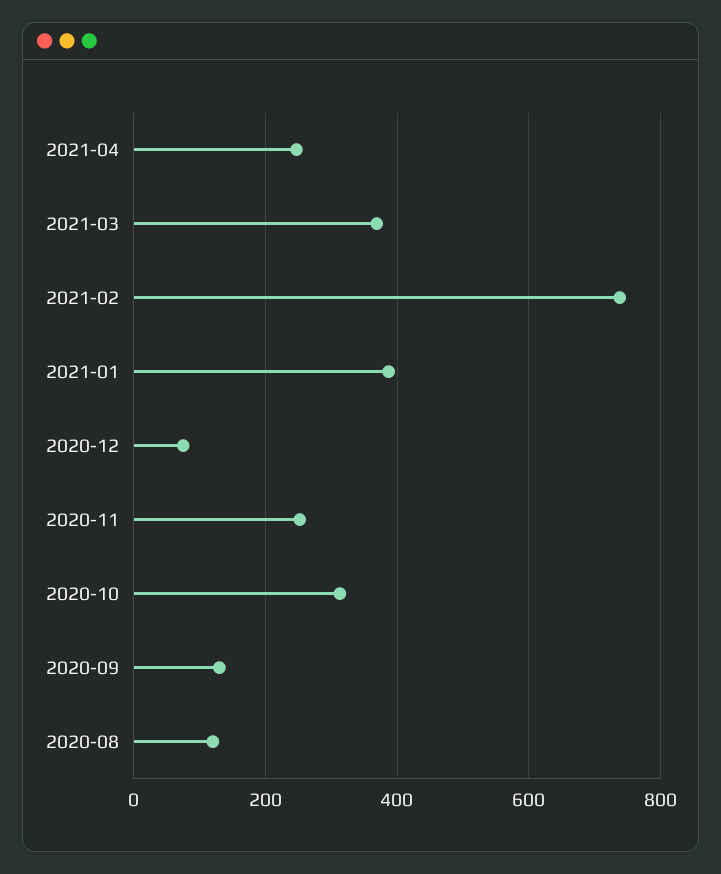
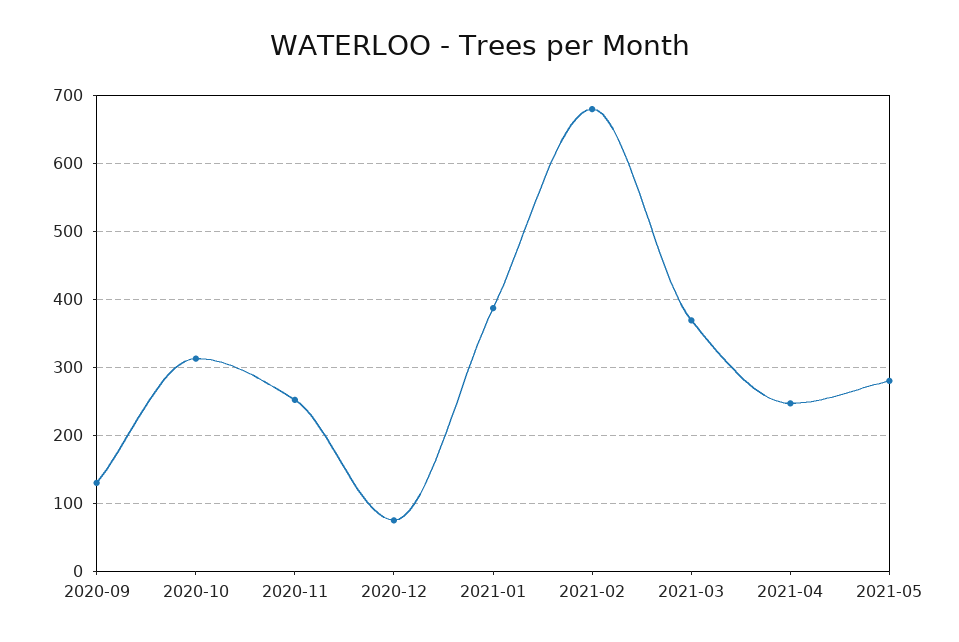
2021-02: 740 -> 680
2020-08: 120 -> none
2021-05: none -> 280

